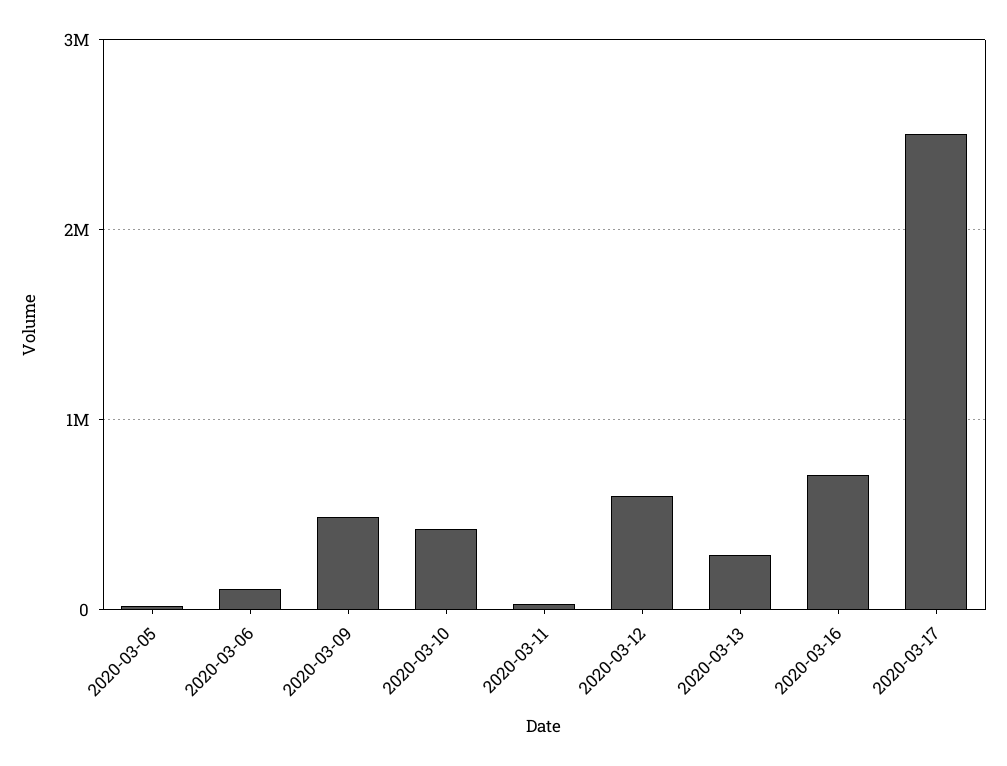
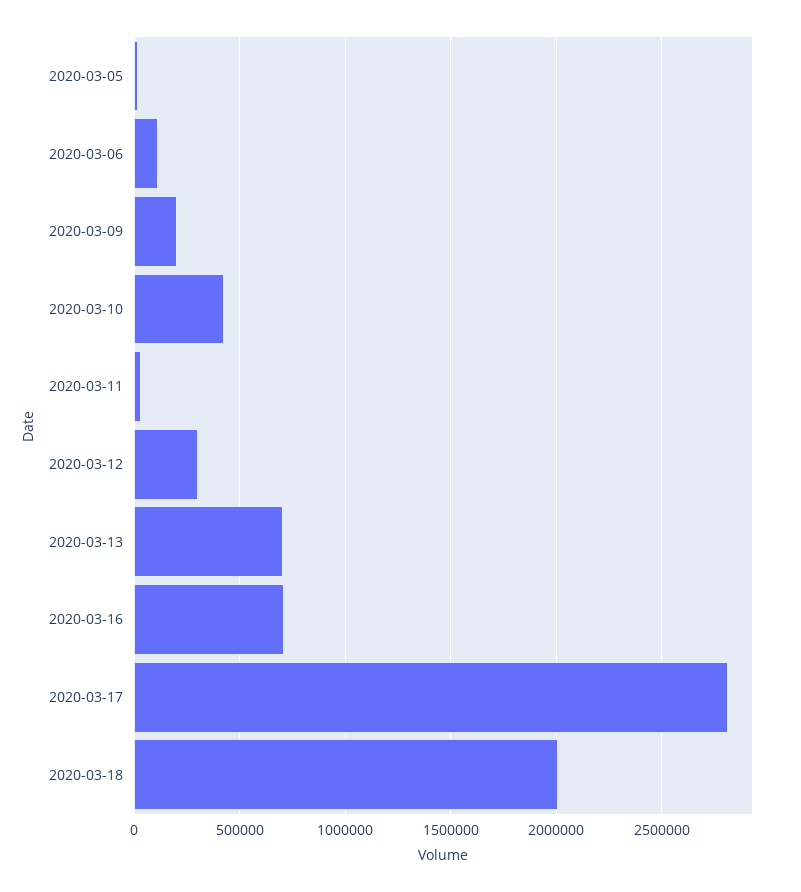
2020-03-09: 500000 -> 200000
2020-03-12: 600000 -> 300000
2020-03-13: 300000 -> 700000
2020-03-17: 2500000 -> 2800000
2020-03-18: none -> 2000000

